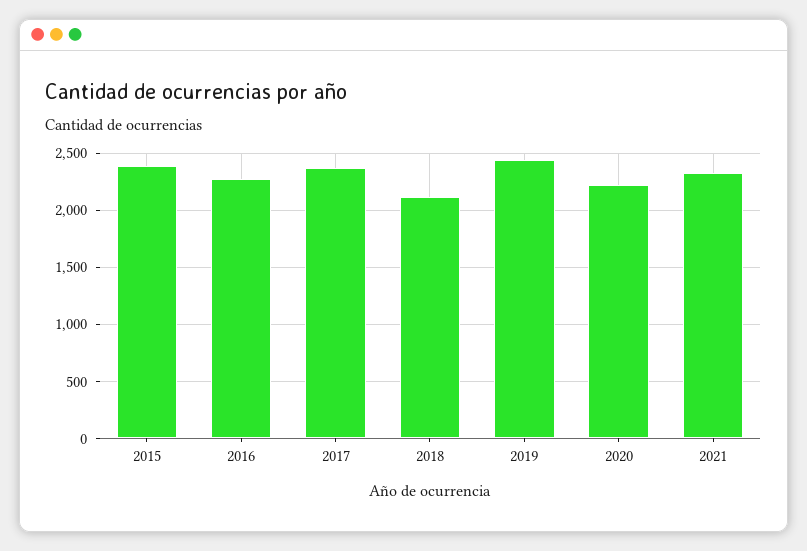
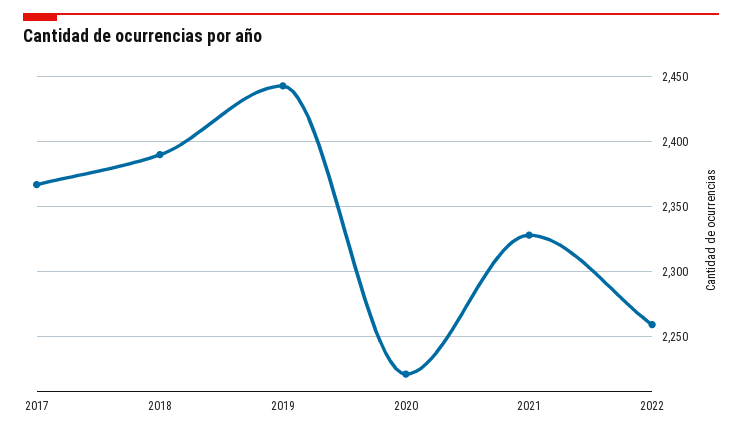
2015: 2400 -> none
2016: 2300 -> none
2018: 2100 -> 2390
2022: none -> 2260

